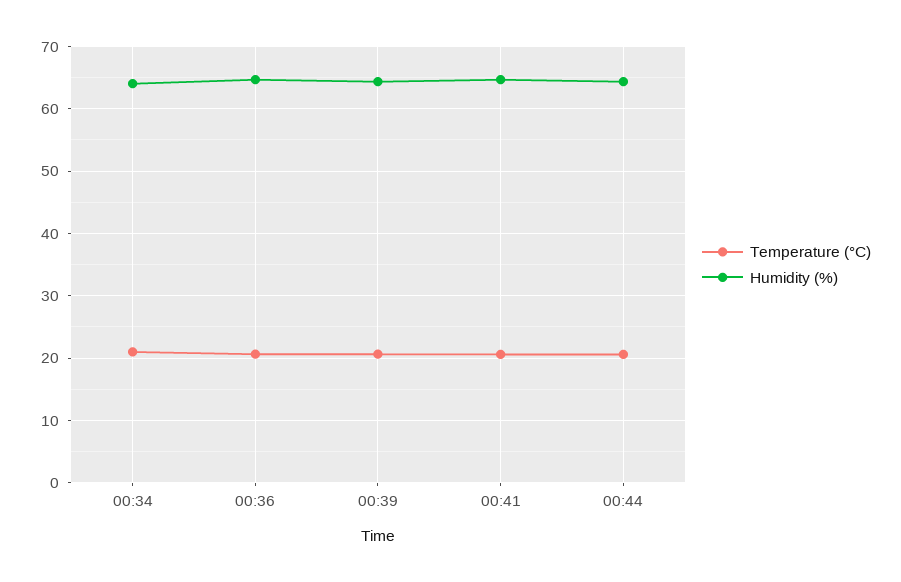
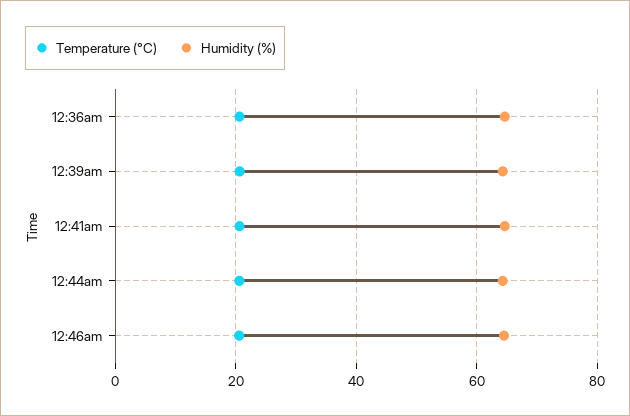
Temperature (°C), 00:34: 21 -> none
Humidity (%), 00:34: 64 -> none
Temperature (°C), 12:46am: none -> 20
Humidity (%), 12:46am: none -> 64

